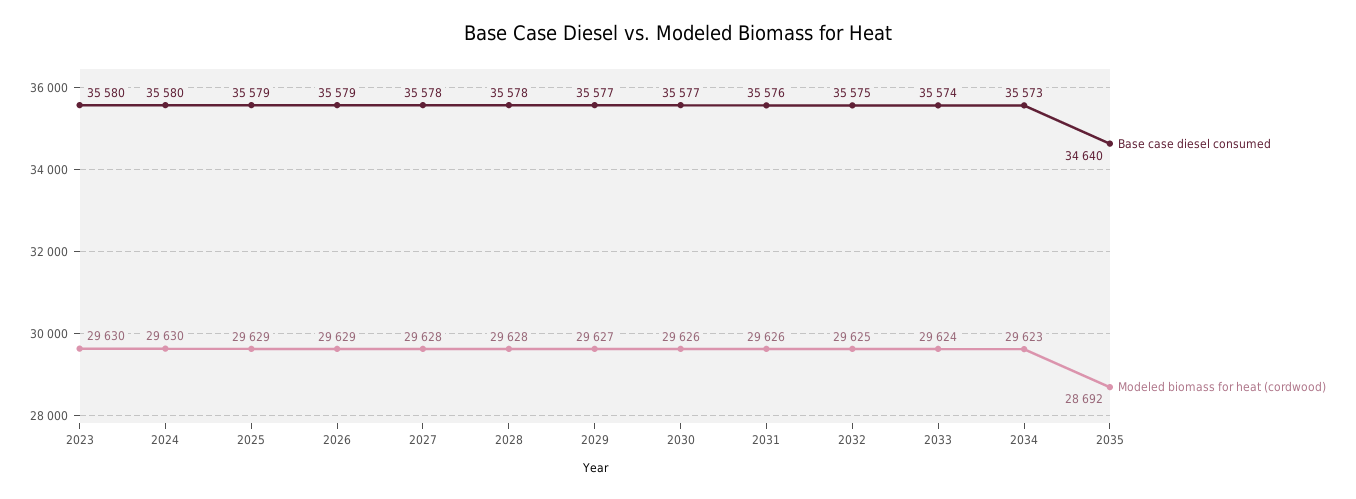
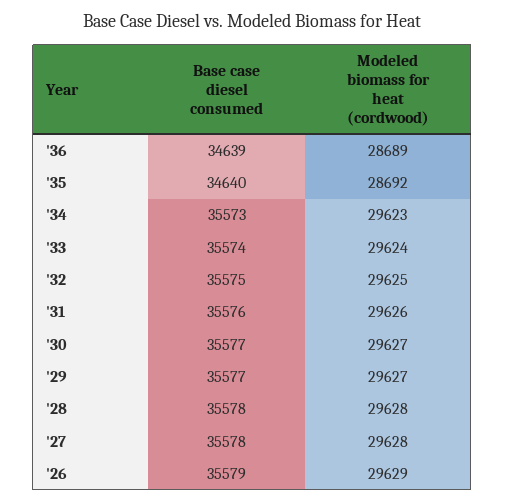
Base case diesel consumed, 2023: 35580 -> none
Modeled biomass for heat (cordwood), 2023: 29630 -> none
Base case diesel consumed, 2024: 35580 -> none
Modeled biomass for heat (cordwood), 2024: 29630 -> none
Base case diesel consumed, 2025: 35579 -> none
Modeled biomass for heat (cordwood), 2025: 29629 -> none
Modeled biomass for heat (cordwood), 2030: 29626 -> 29627
Base case diesel consumed, '36: none -> 34639
Modeled biomass for heat (cordwood), '36: none -> 28689

